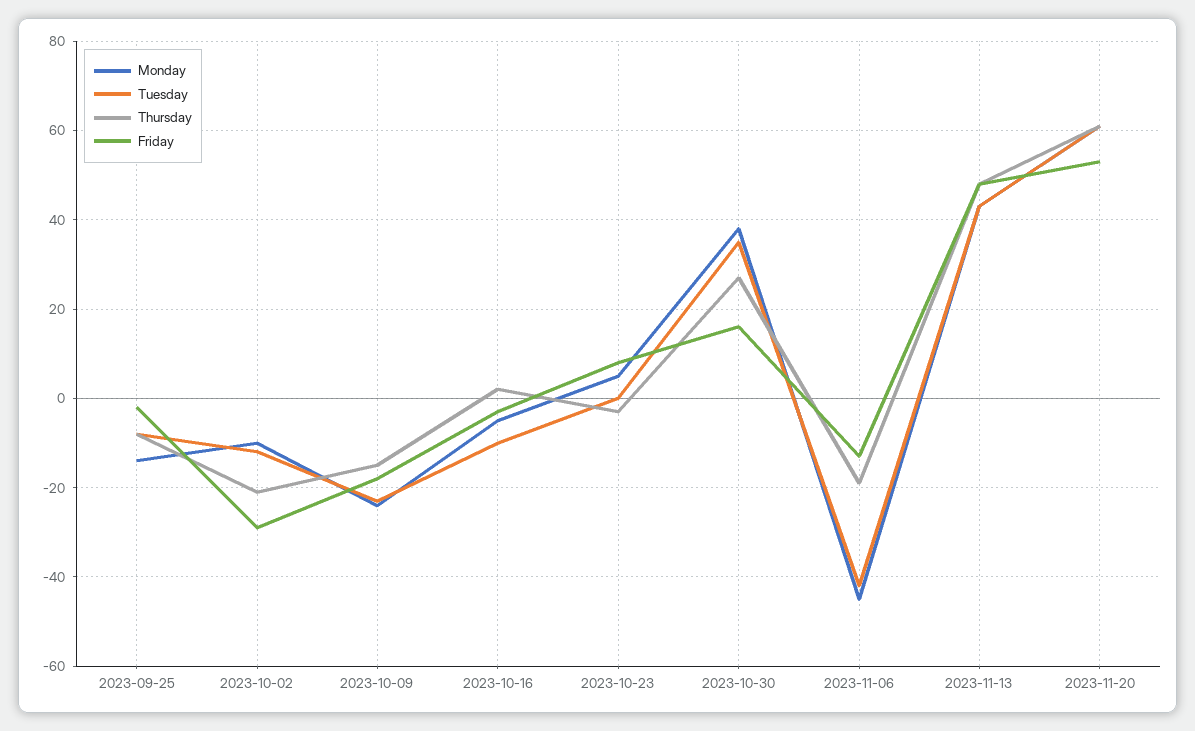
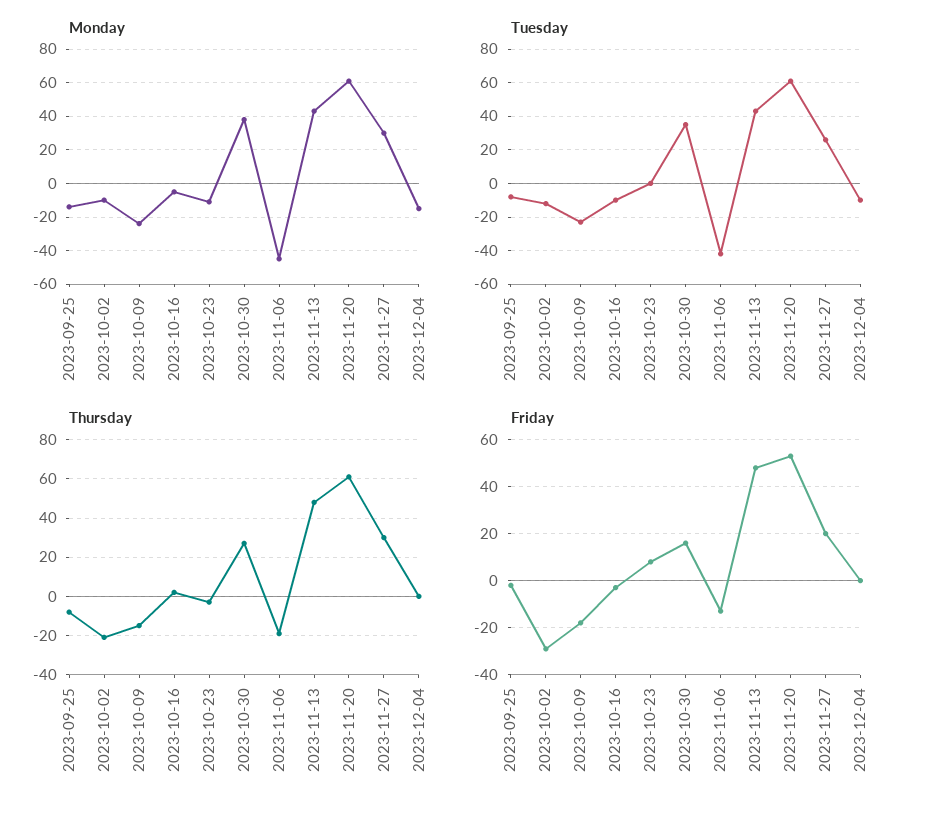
Monday, 2023-10-23: 5 -> -10
Monday, 2023-11-27: none -> 30
Monday, 2023-12-04: none -> -15
Tuesday, 2023-11-27: none -> 25
Tuesday, 2023-12-04: none -> -10
Thursday, 2023-11-27: none -> 30
Thursday, 2023-12-04: none -> 0
Friday, 2023-11-27: none -> 20
Friday, 2023-12-04: none -> 0

